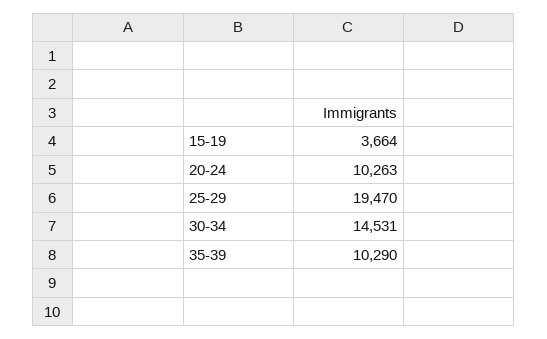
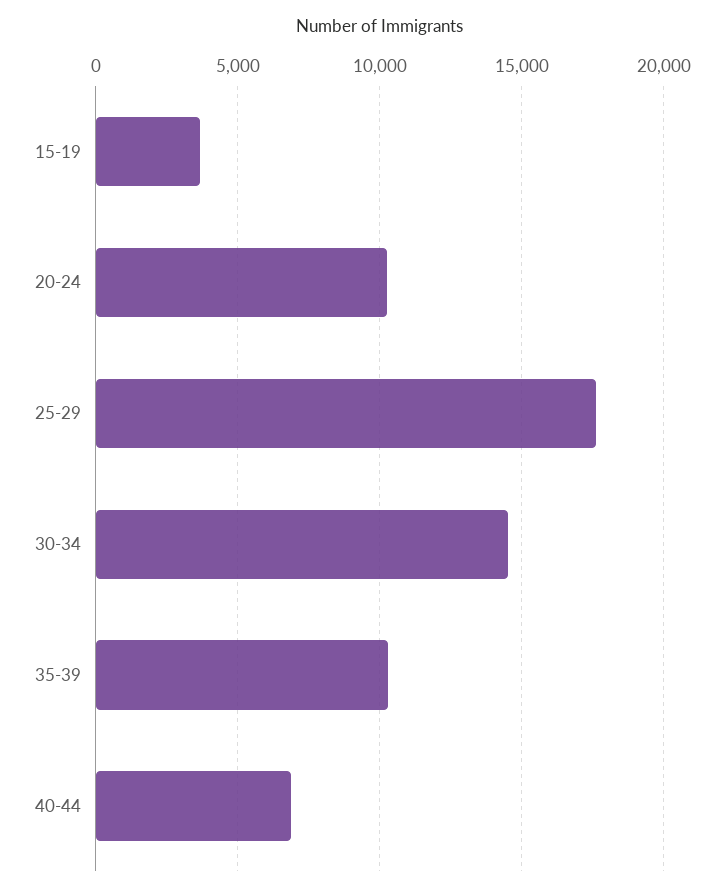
25-29: 19470 -> 17500
40-44: none -> 7000

